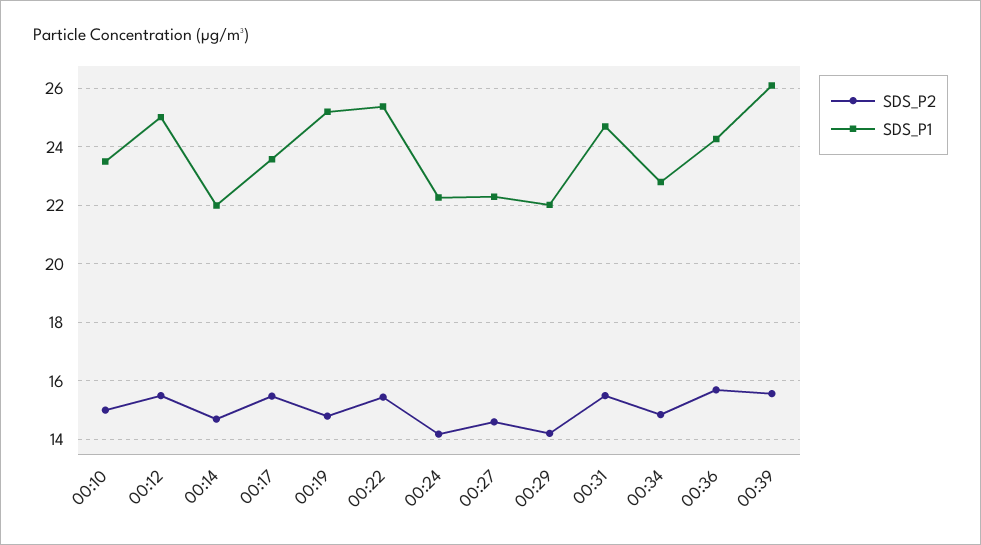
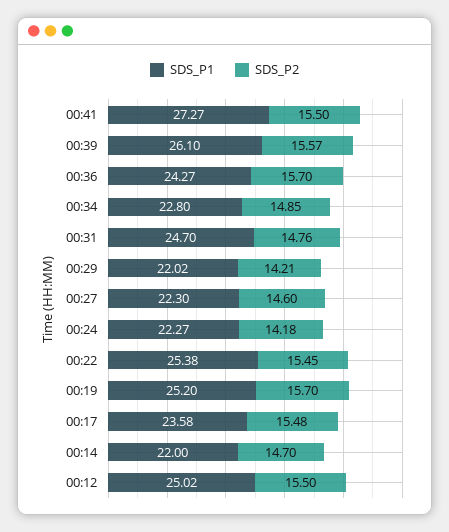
SDS_P2, 00:10: 15 -> none
SDS_P1, 00:10: 23.5 -> none
SDS_P2, 00:19: 14.75 -> 15.7
SDS_P2, 00:31: 15.5 -> 14.76
SDS_P1, 00:41: none -> 27.27
SDS_P2, 00:41: none -> 15.5

